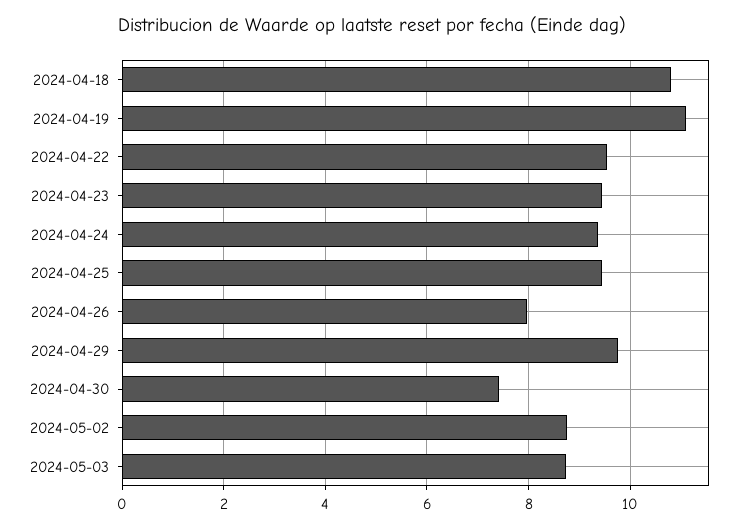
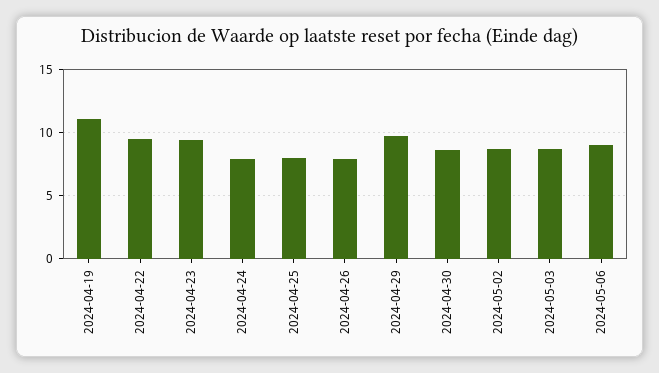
2024-04-18: 10.8 -> none
2024-04-24: 9.4 -> 8
2024-04-25: 9.4 -> 8
2024-04-30: 7.4 -> 8.5
2024-05-06: none -> 9

